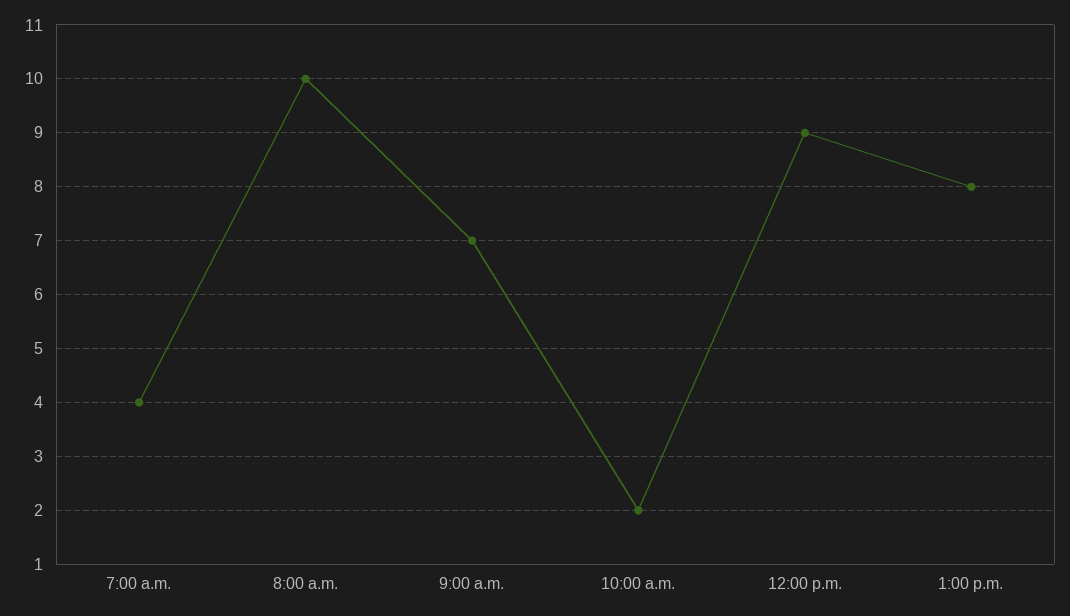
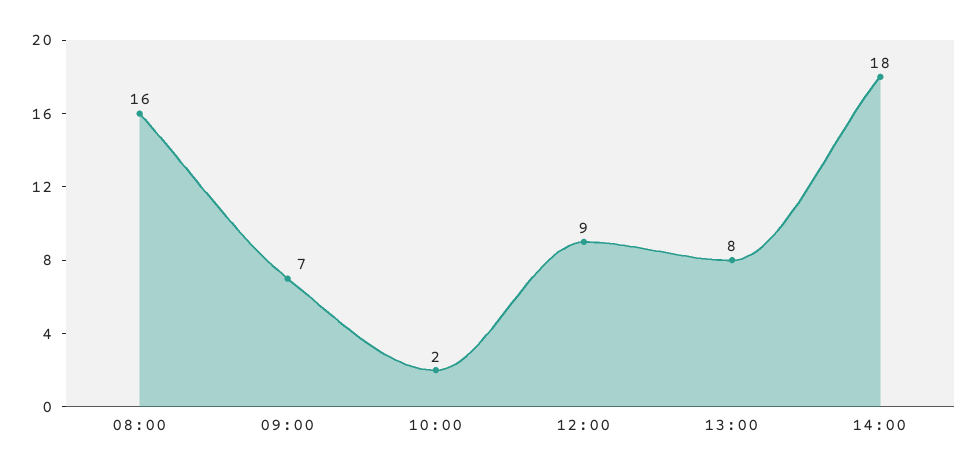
7:00 a.m.: 4 -> none
8:00 a.m.: 10 -> 16
14:00: none -> 18

